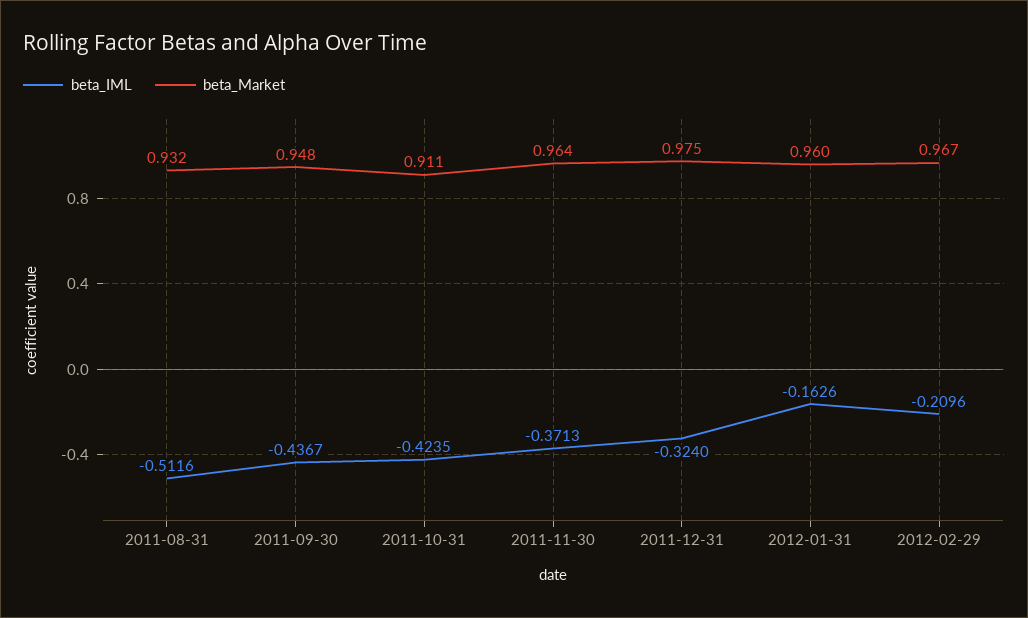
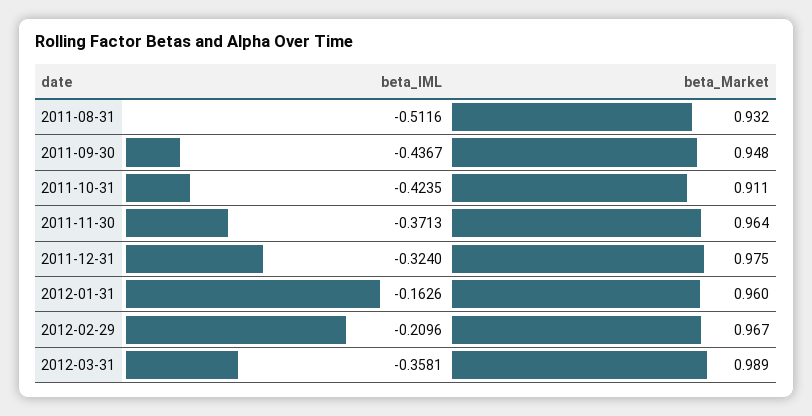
beta_IML, 2012-03-31: none -> -0.3581
beta_Market, 2012-03-31: none -> 0.989

